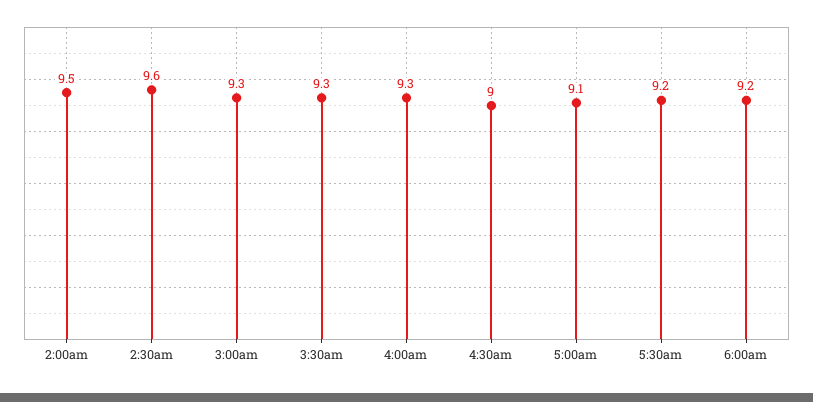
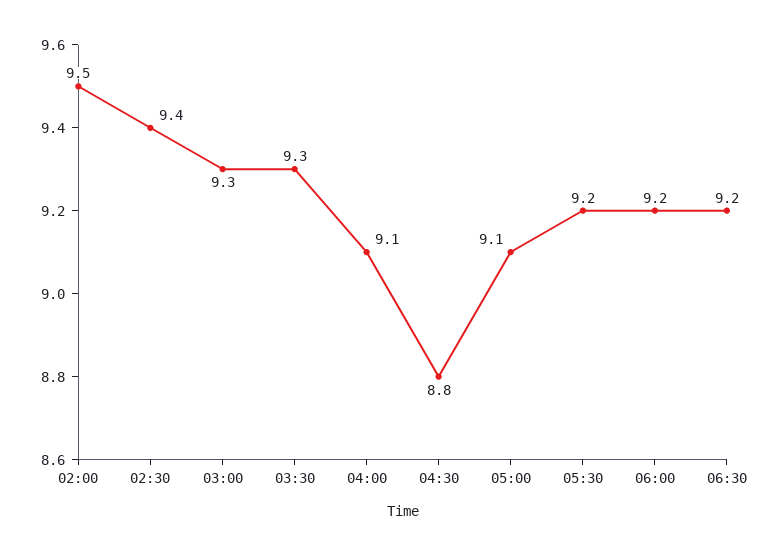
2:30am: 9.6 -> 9.4
4:00am: 9.3 -> 9.1
4:30am: 9 -> 8.8
06:30: none -> 9.2

